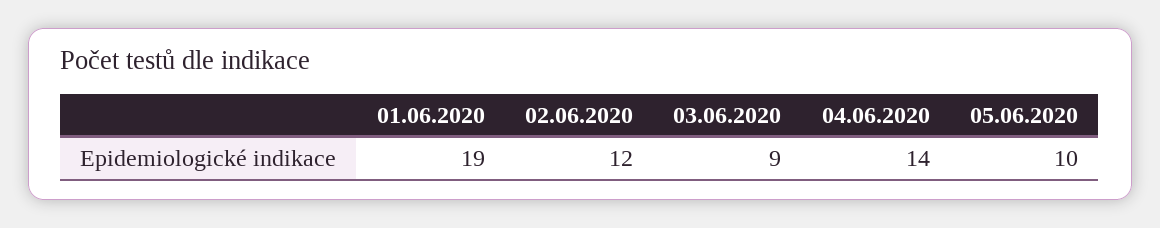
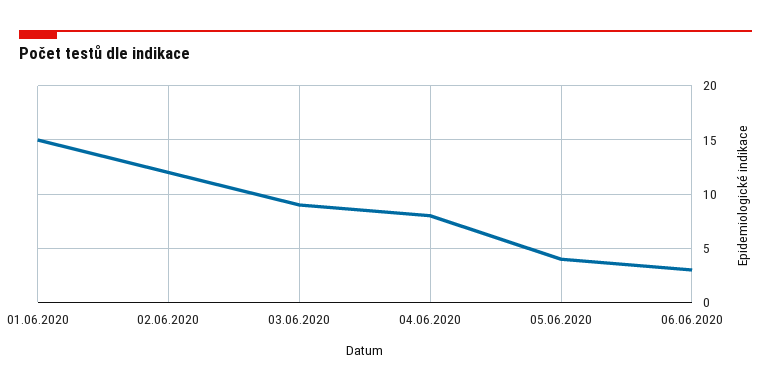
01.06.2020: 19 -> 15
04.06.2020: 14 -> 8
05.06.2020: 10 -> 4
06.06.2020: none -> 3

